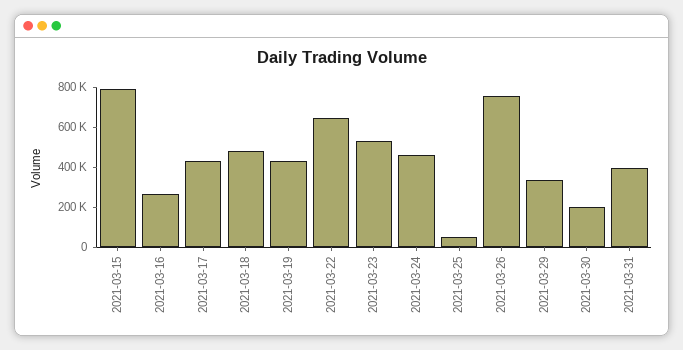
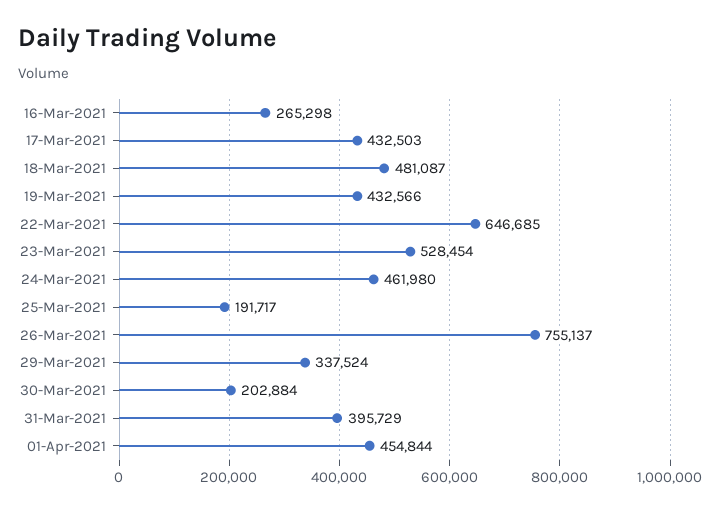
2021-03-15: 800000 -> none
2021-03-25: 50000 -> 191717
01-Apr-2021: none -> 454844

